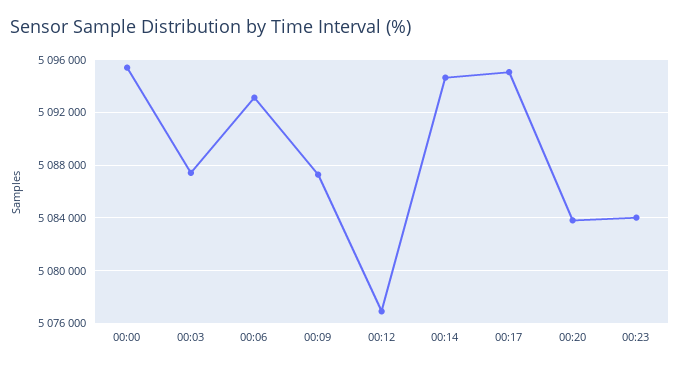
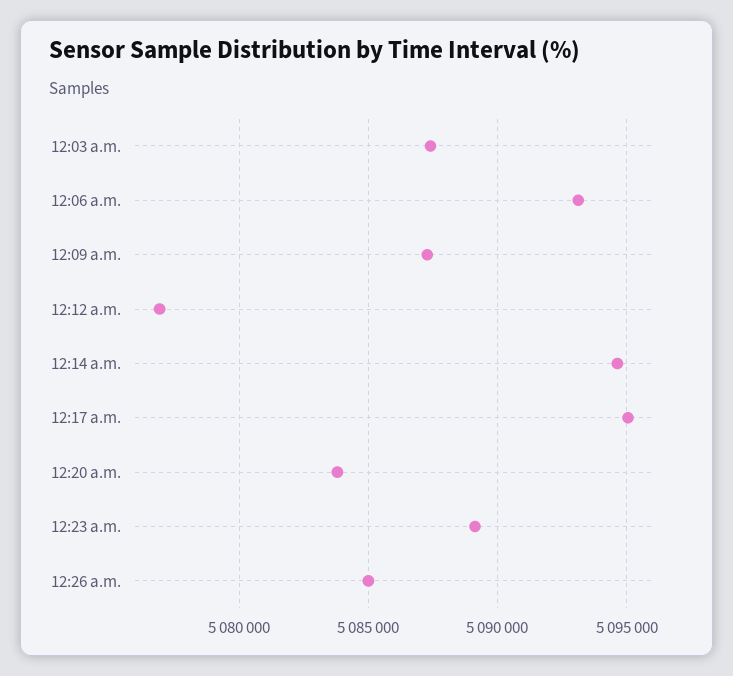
00:00: 5095500 -> none
00:23: 5084000 -> 5089000
12:26 a.m.: none -> 5085000

